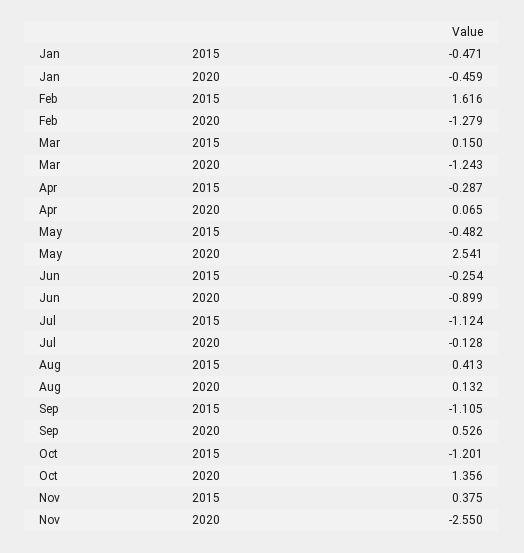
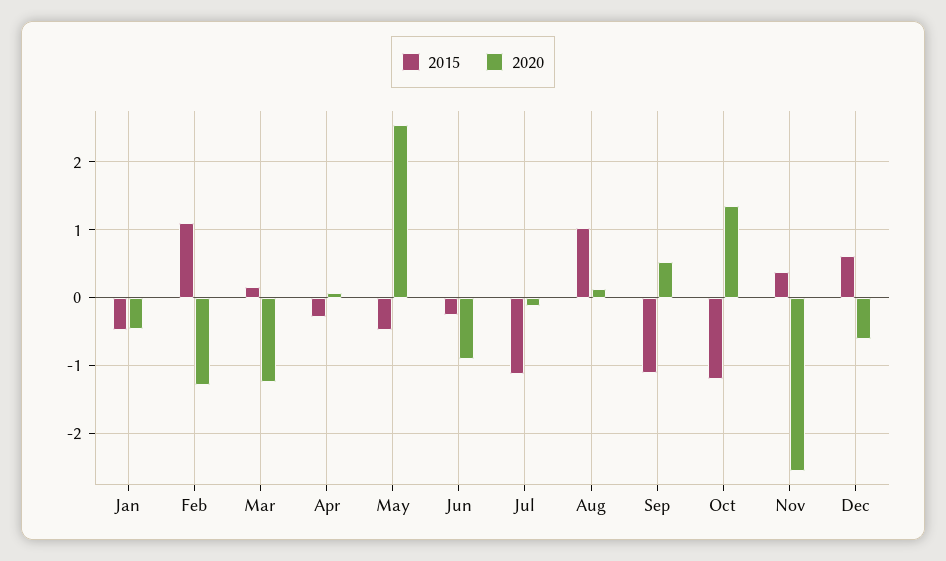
2015, Feb: 1.616 -> 1.1
2015, Aug: 0.413 -> 1
2015, Dec: none -> 0.6
2020, Dec: none -> -0.6

